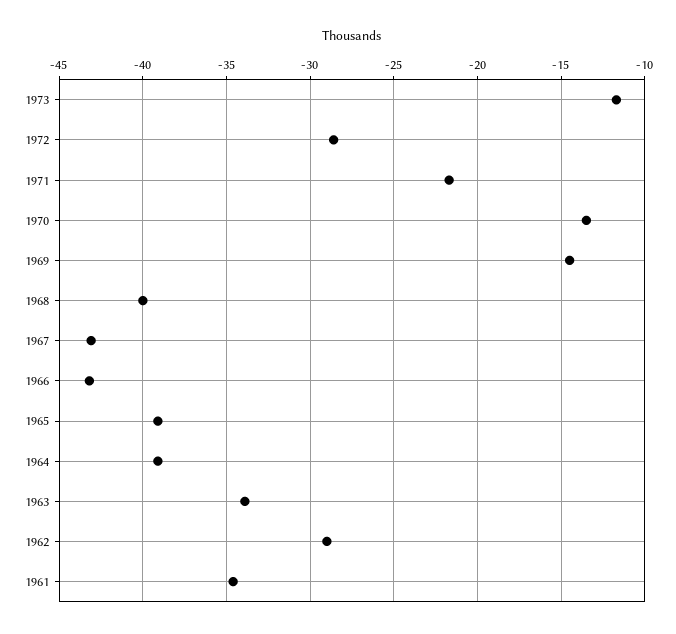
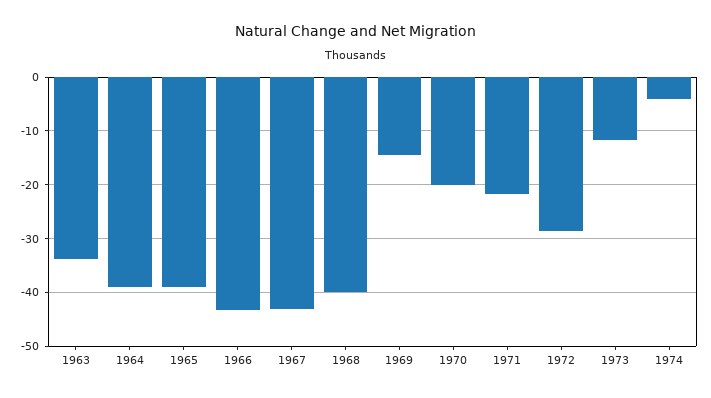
1970: -13.5 -> -20
1962: -29 -> none
1961: -34.5 -> none
1974: none -> -4

